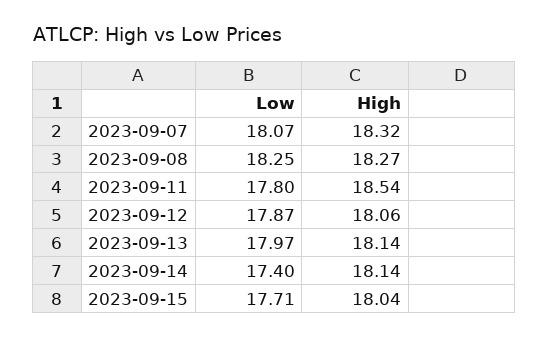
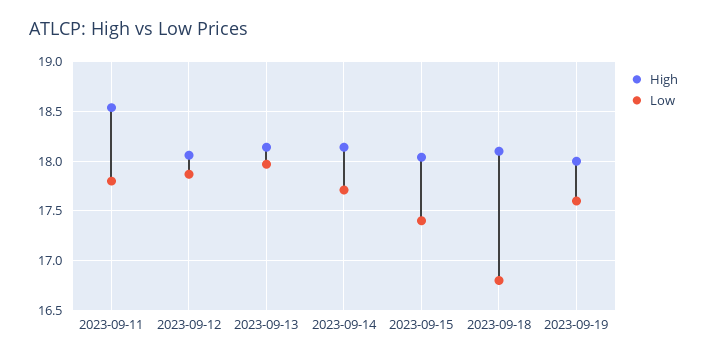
Low, 2023-09-07: 18.07 -> none
High, 2023-09-07: 18.32 -> none
Low, 2023-09-08: 18.25 -> none
High, 2023-09-08: 18.27 -> none
Low, 2023-09-14: 17.4 -> 17.7
Low, 2023-09-15: 17.71 -> 17.4
High, 2023-09-18: none -> 18.1
Low, 2023-09-18: none -> 16.8
High, 2023-09-19: none -> 18
Low, 2023-09-19: none -> 17.6

